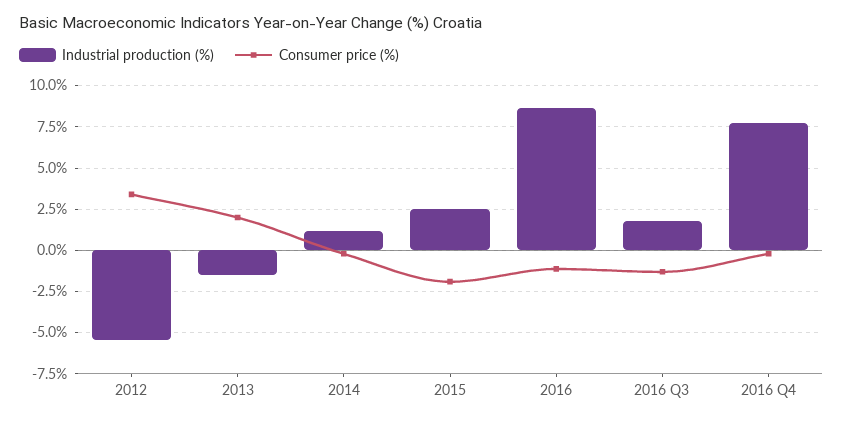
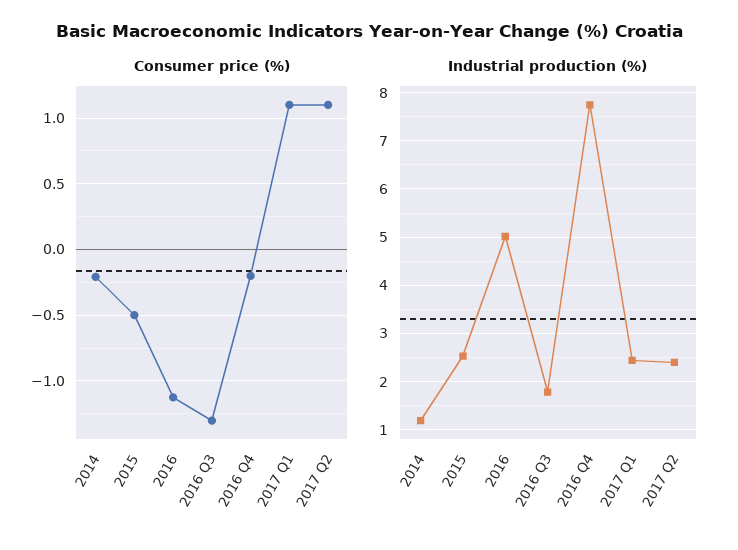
Industrial production (%), 2012: -5.5 -> none
Consumer price (%), 2012: 3.5 -> none
Industrial production (%), 2013: -1.5 -> none
Consumer price (%), 2013: 2 -> none
Consumer price (%), 2015: -2 -> -0.5
Industrial production (%), 2016: 8.5 -> 5
Consumer price (%), 2017 Q1: none -> 1.1
Consumer price (%), 2017 Q2: none -> 1.1
Industrial production (%), 2017 Q1: none -> 2.4
Industrial production (%), 2017 Q2: none -> 2.4

